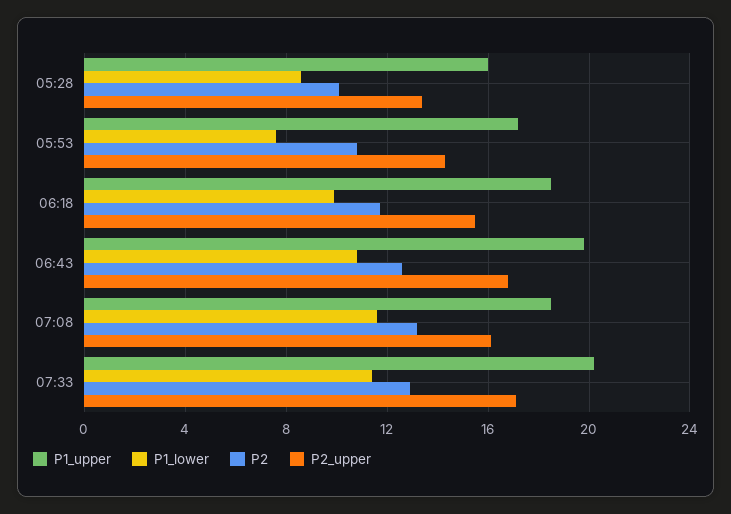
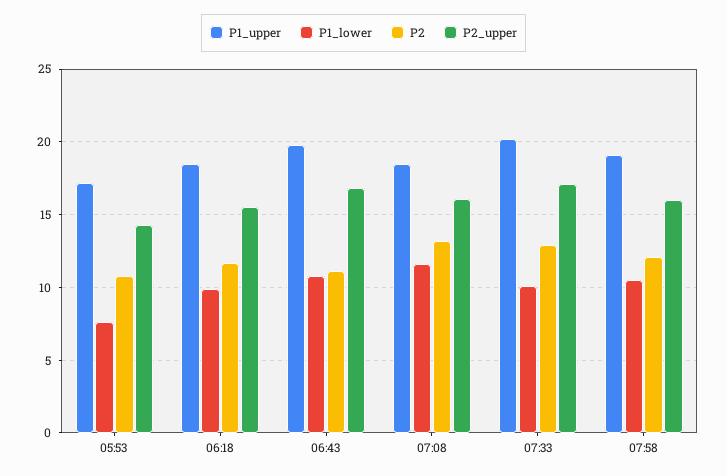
P1_upper, 05:28: 16 -> none
P1_lower, 05:28: 8.5 -> none
P2, 05:28: 10 -> none
P2_upper, 05:28: 13.5 -> none
P2, 06:43: 12.5 -> 11
P1_lower, 07:33: 11.5 -> 10
P1_upper, 07:58: none -> 19
P1_lower, 07:58: none -> 10.5
P2, 07:58: none -> 12
P2_upper, 07:58: none -> 16

